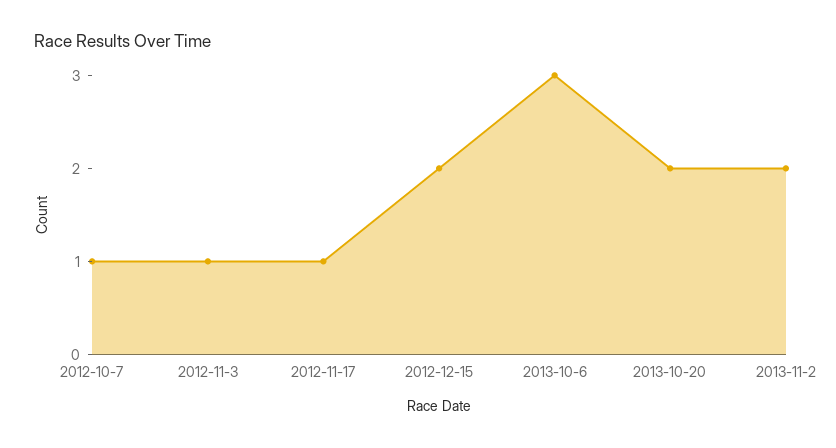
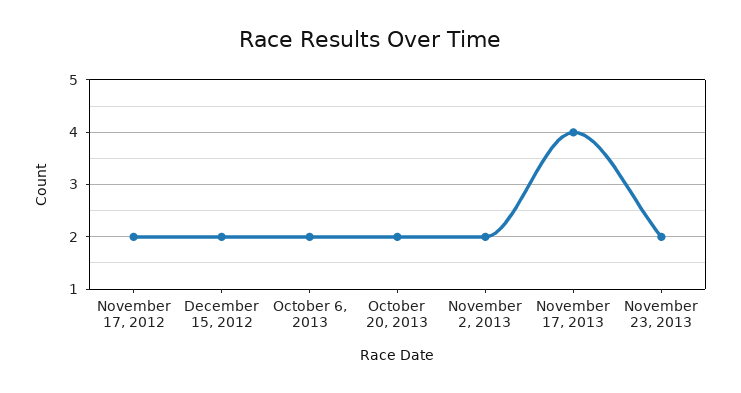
2012-10-7: 1 -> none
2012-11-3: 1 -> none
2012-11-17: 1 -> 2
2013-10-6: 3 -> 2
November 17, 2013: none -> 4
November 23, 2013: none -> 2

